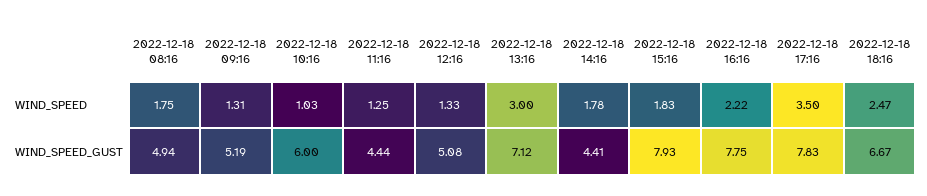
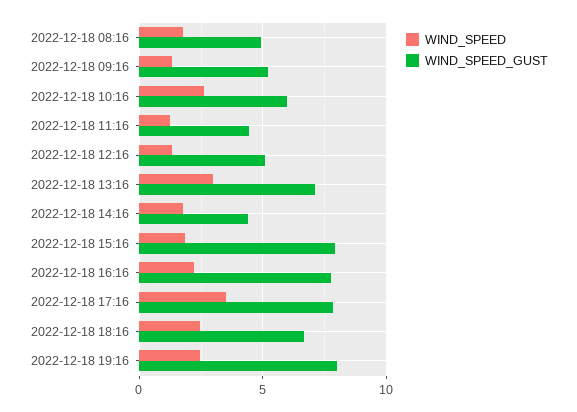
WIND_SPEED, 2022-12-18 10:16: 1.03 -> 2.5
WIND_SPEED, 2022-12-18 19:16: none -> 2.5
WIND_SPEED_GUST, 2022-12-18 19:16: none -> 8

